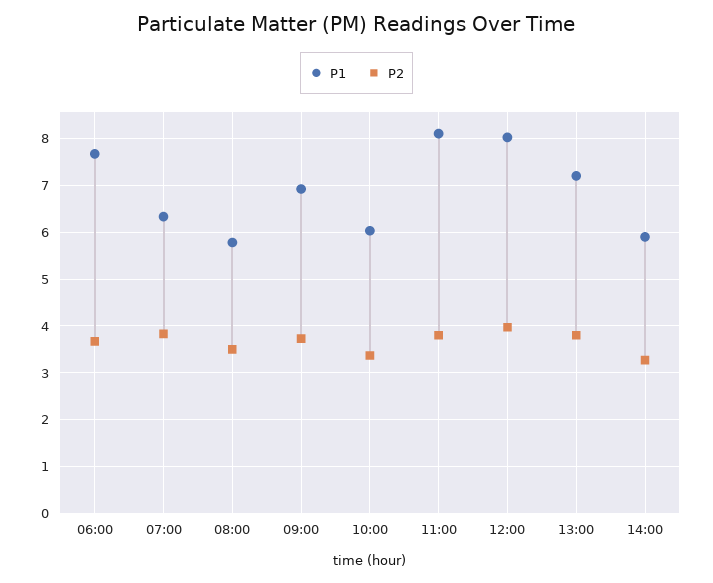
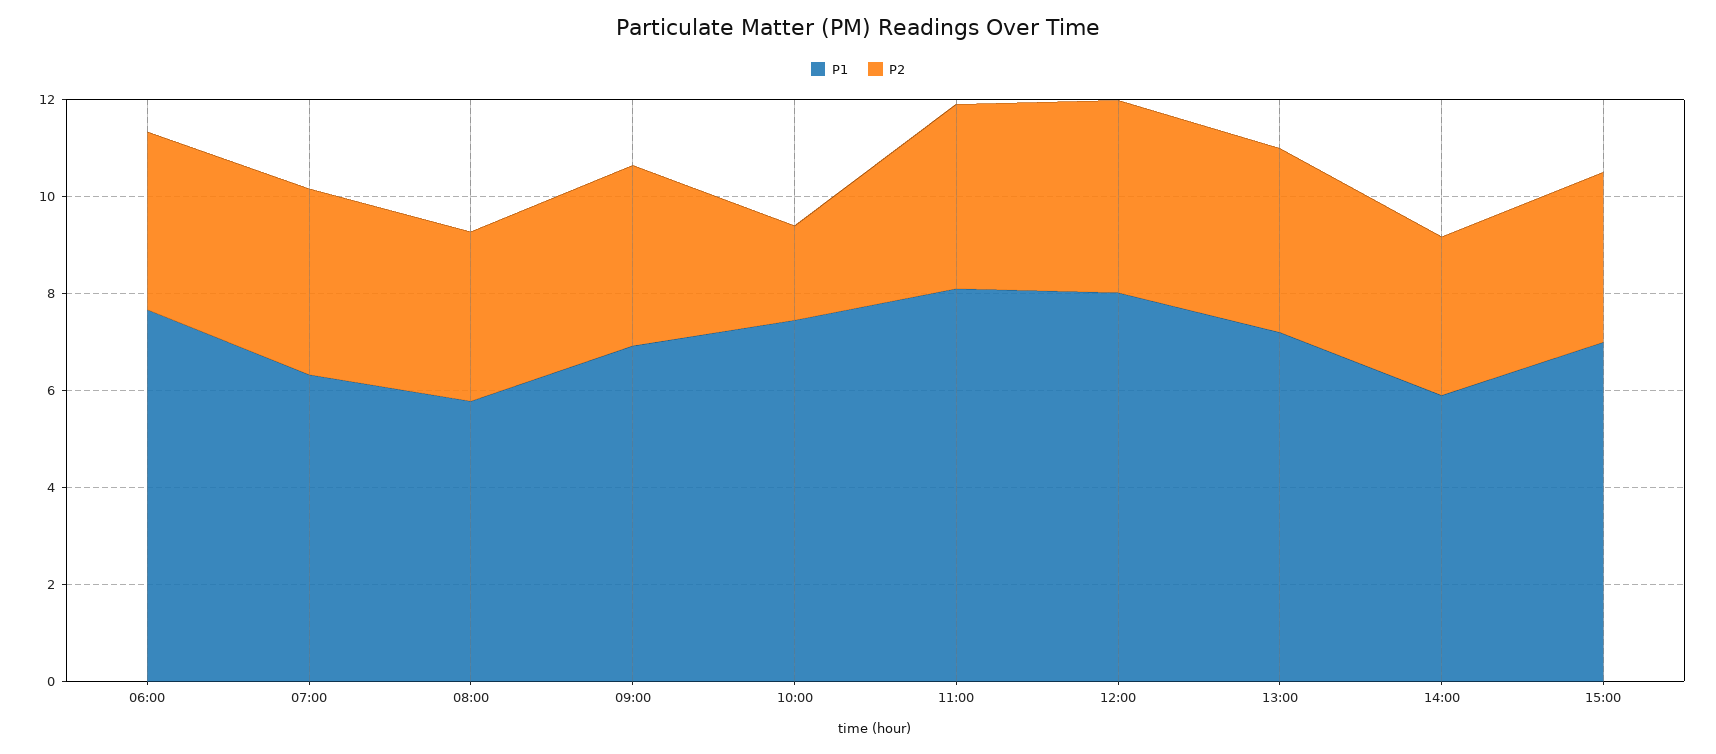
P1, 10:00: 6 -> 7.5
P2, 10:00: 3.4 -> 2
P1, 15:00: none -> 7
P2, 15:00: none -> 3.5

